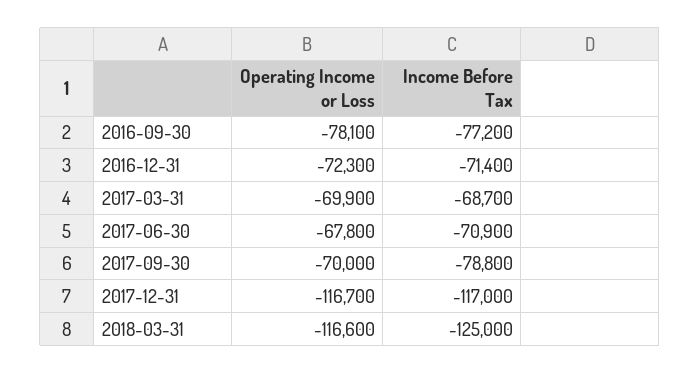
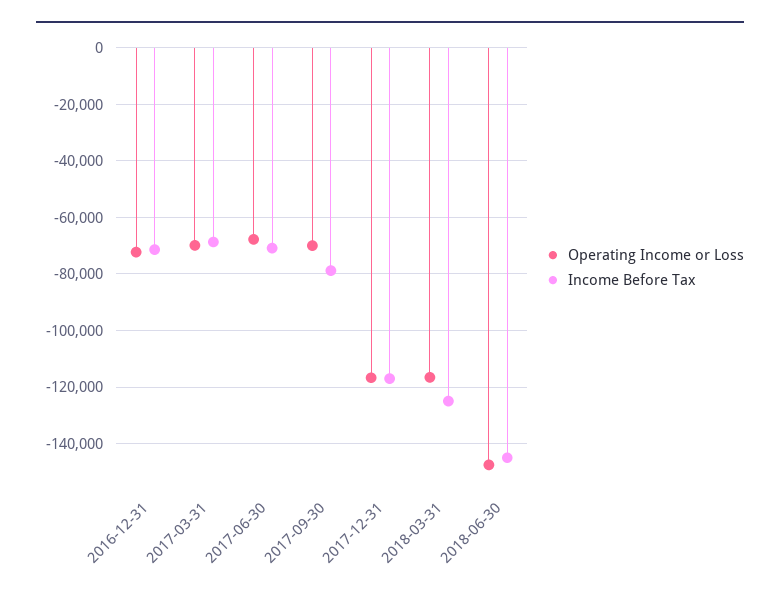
Operating Income or Loss, 2016-09-30: -78100 -> none
Income Before Tax, 2016-09-30: -77200 -> none
Operating Income or Loss, 2018-06-30: none -> -147500
Income Before Tax, 2018-06-30: none -> -145000

